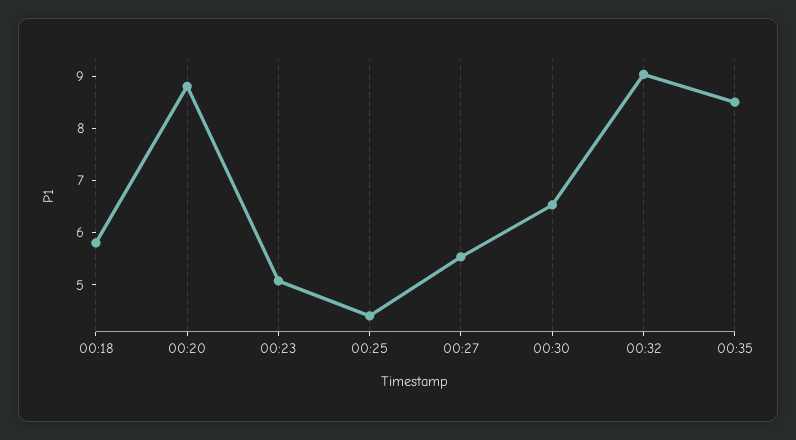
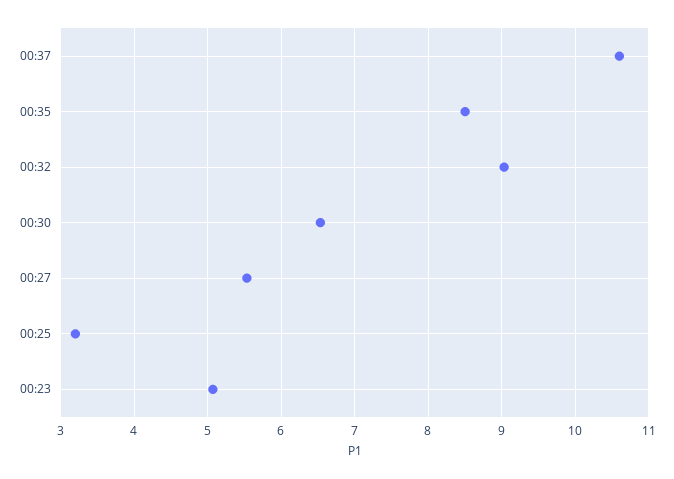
00:18: 5.8 -> none
00:20: 8.8 -> none
00:25: 4.4 -> 3.2
00:37: none -> 10.6

